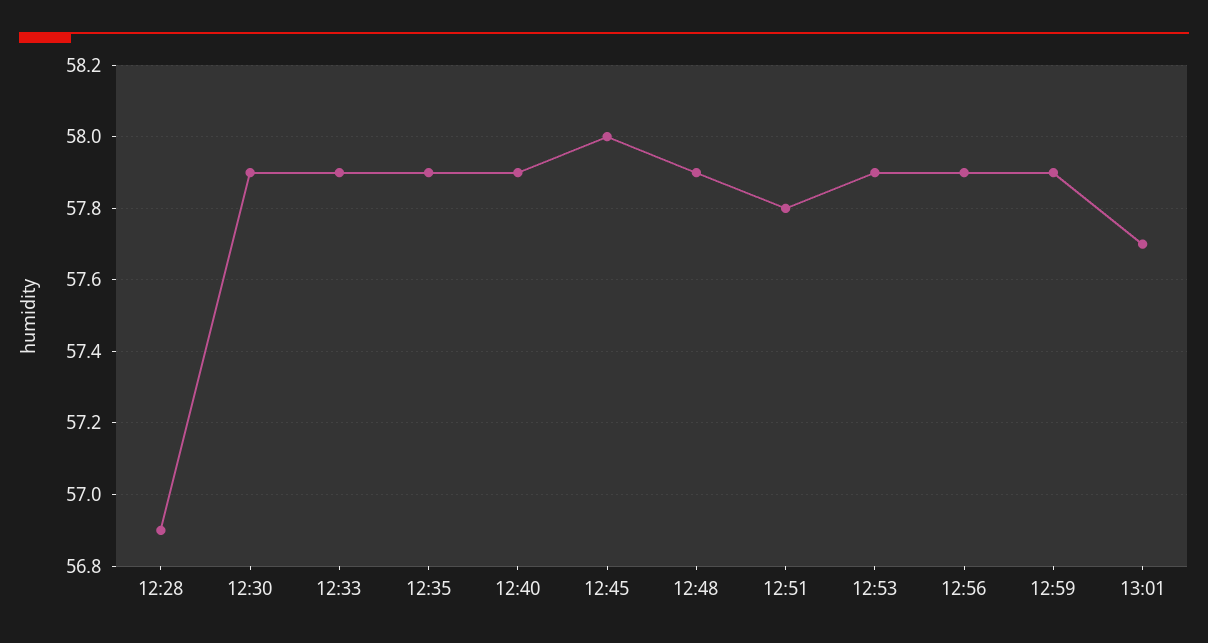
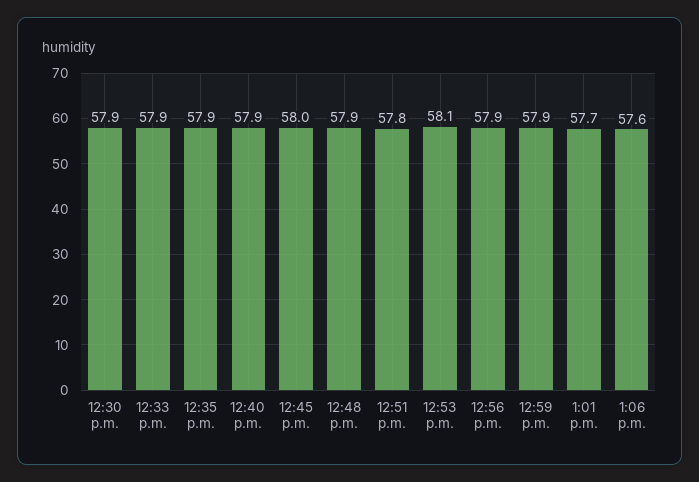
12:28: 56.9 -> none
12:53: 57.9 -> 58.1
1:06 p.m.: none -> 57.6

